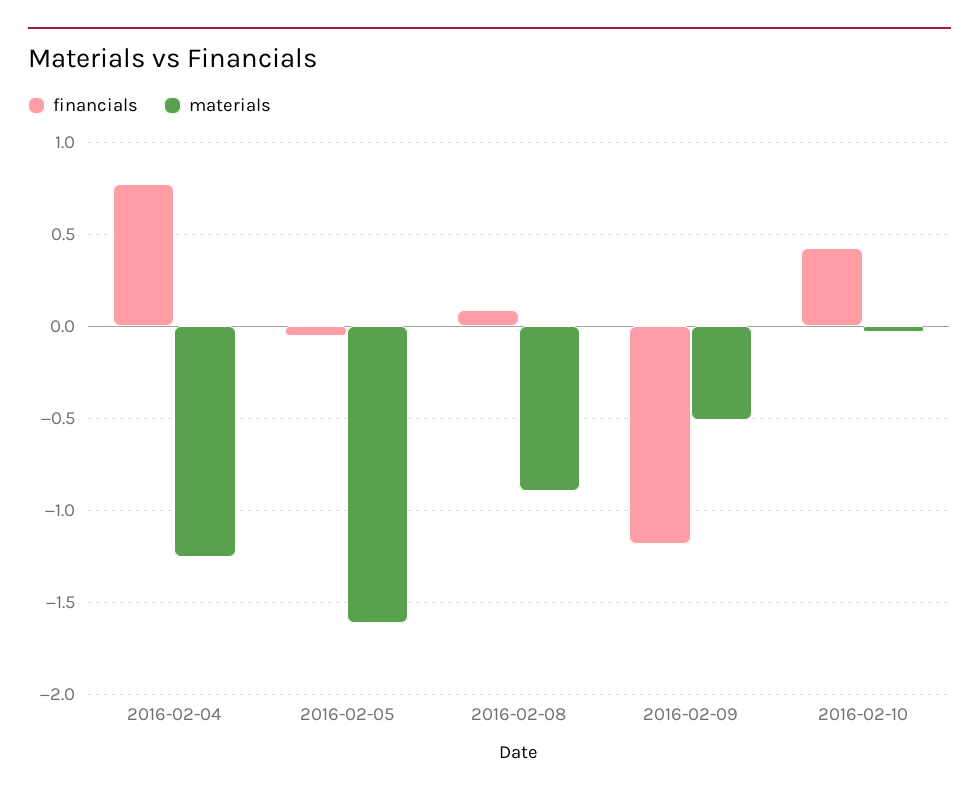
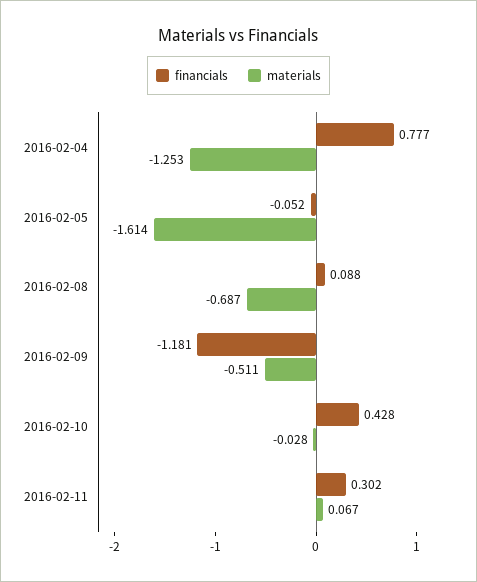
materials, 2016-02-08: -0.9 -> -0.687
financials, 2016-02-11: none -> 0.302
materials, 2016-02-11: none -> 0.067

